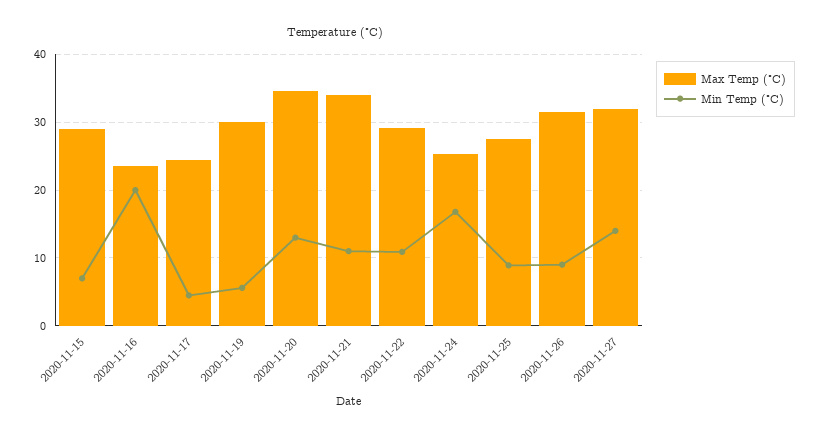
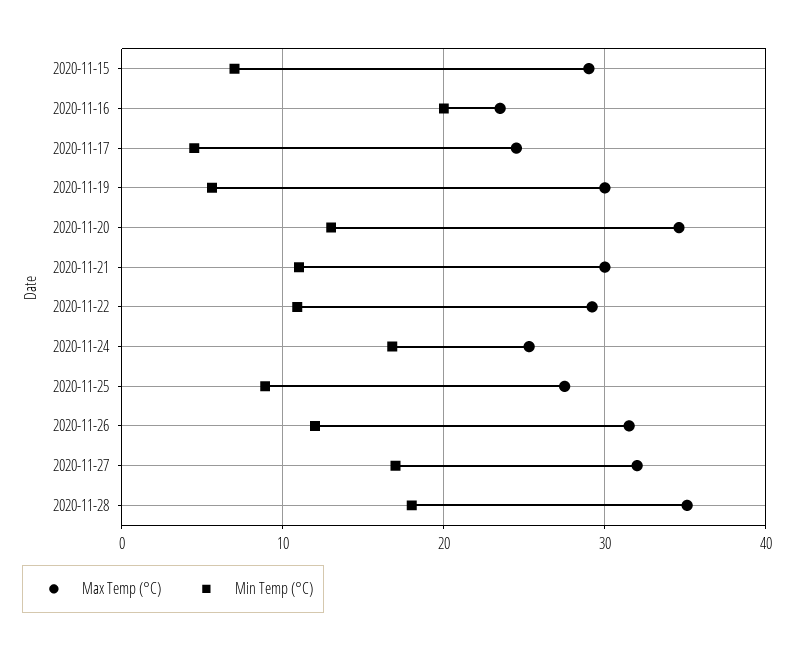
Max Temp (°C), 2020-11-21: 34 -> 30
Min Temp (°C), 2020-11-26: 9 -> 12
Min Temp (°C), 2020-11-27: 14 -> 17
Max Temp (°C), 2020-11-28: none -> 35
Min Temp (°C), 2020-11-28: none -> 18

